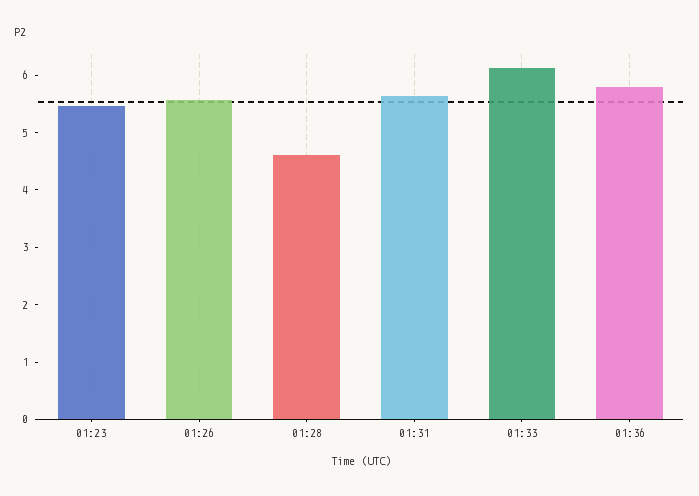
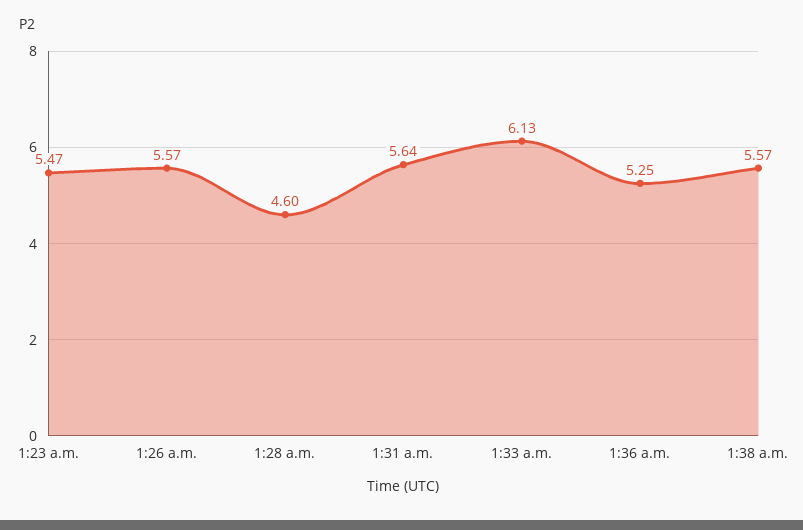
01:36: 5.8 -> 5.25
1:38 a.m.: none -> 5.57

